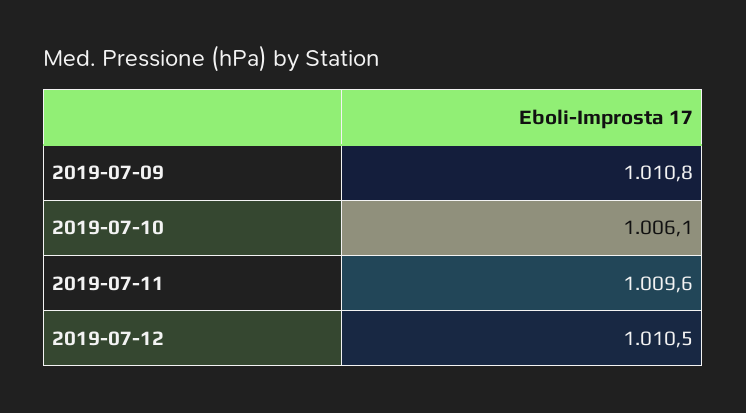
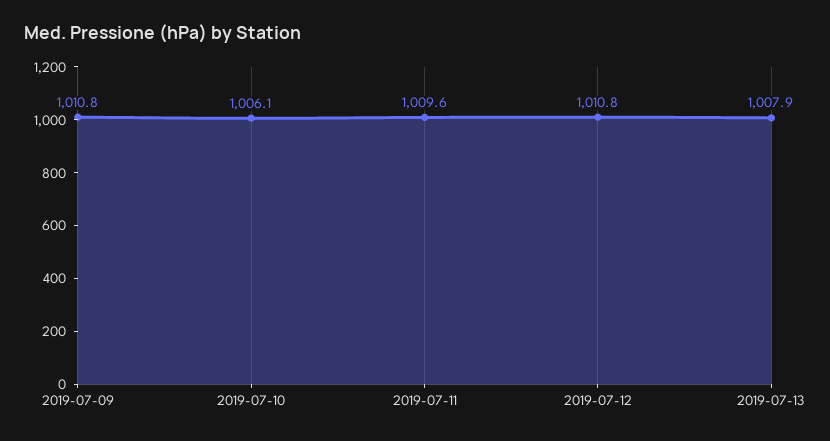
2019-07-12: 1010.5 -> 1010.8
2019-07-13: none -> 1007.9

